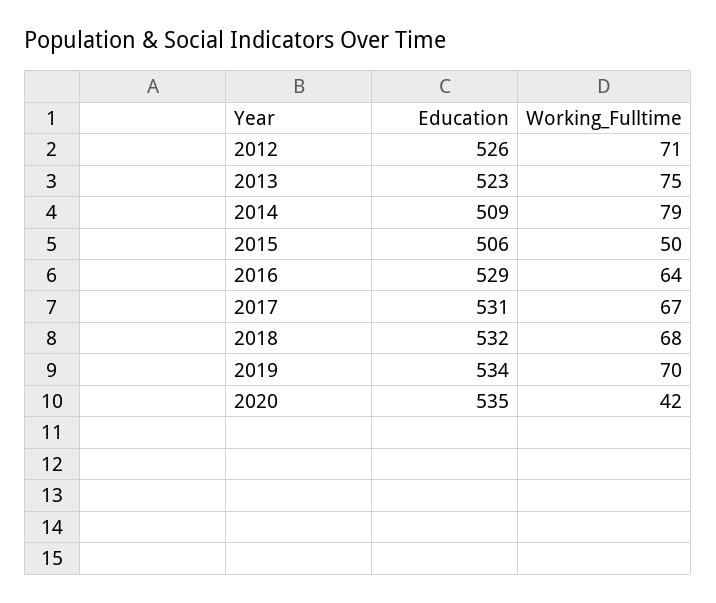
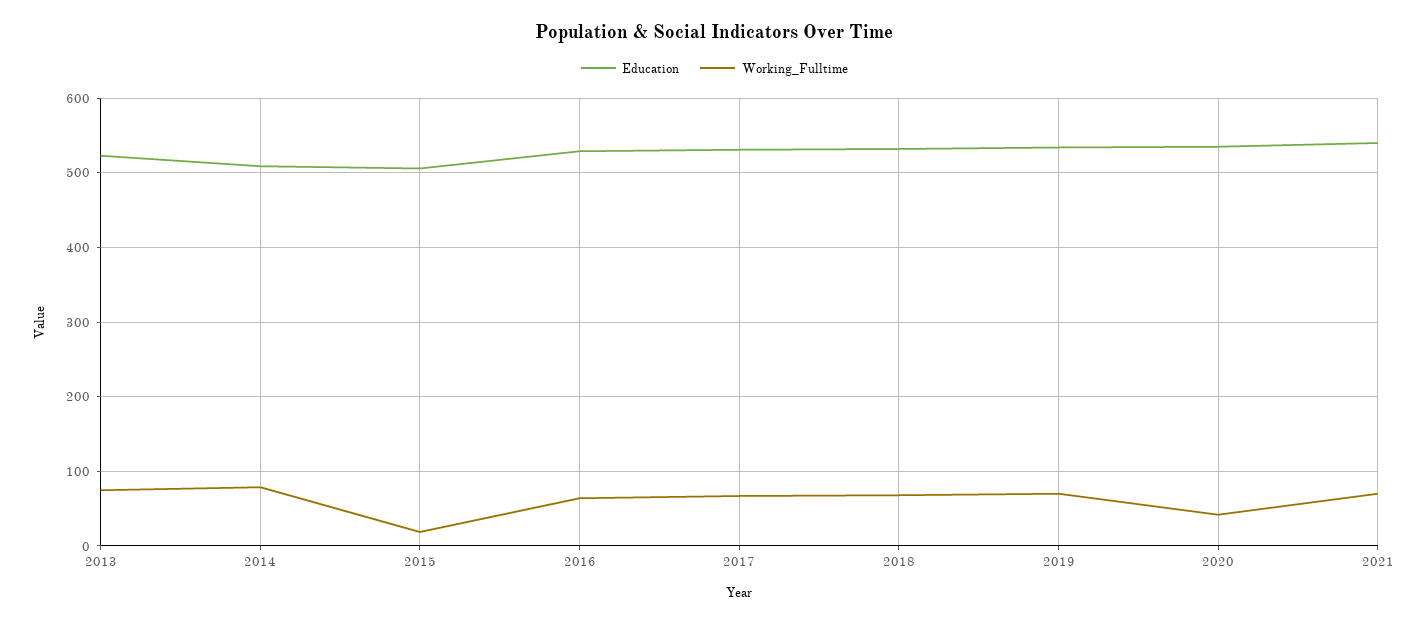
Education, 2012: 526 -> none
Working_Fulltime, 2012: 71 -> none
Working_Fulltime, 2015: 50 -> 20
Education, 2021: none -> 540
Working_Fulltime, 2021: none -> 70

